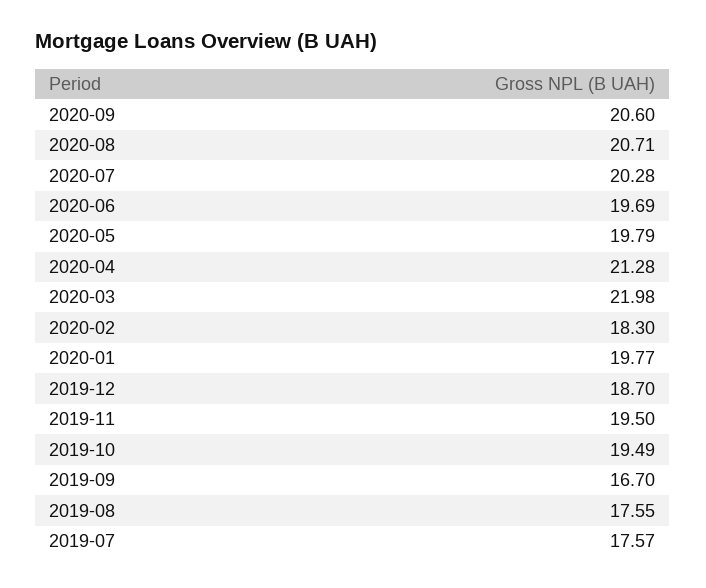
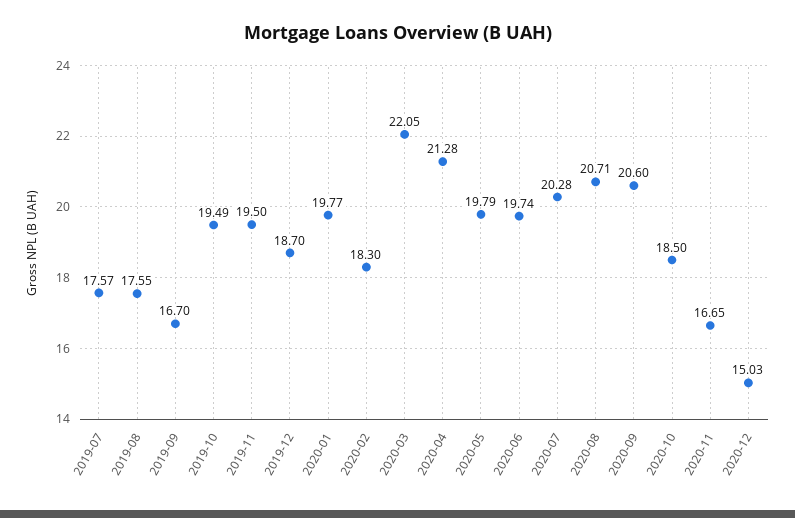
2020-06: 19.69 -> 19.74
2020-03: 21.98 -> 22.05
2020-10: none -> 18.5
2020-11: none -> 16.65
2020-12: none -> 15.03

